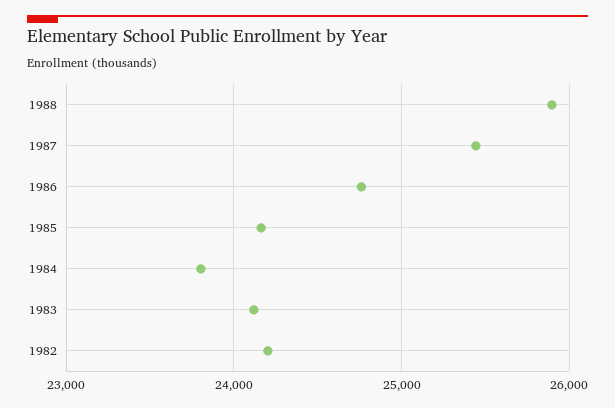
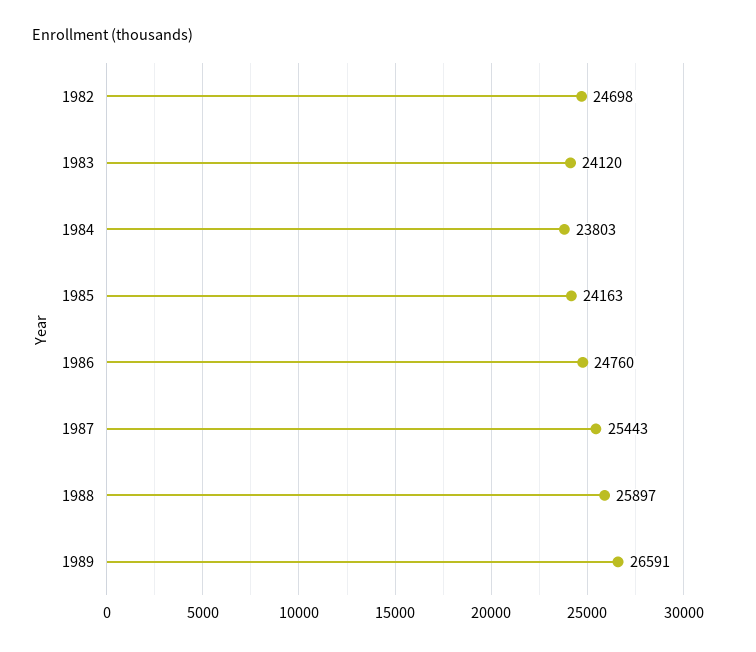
1982: 24200 -> 24698
1989: none -> 26591

